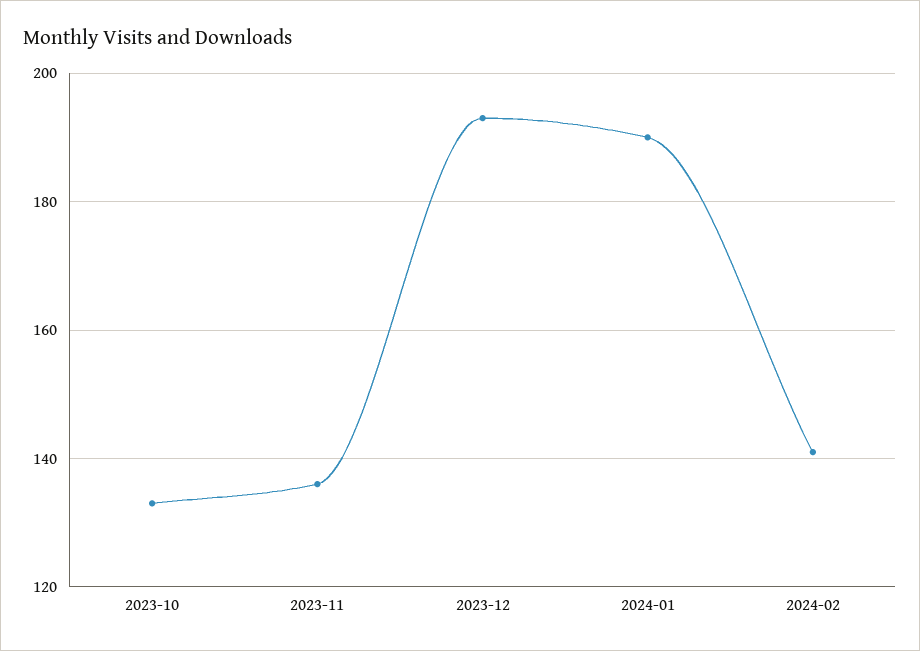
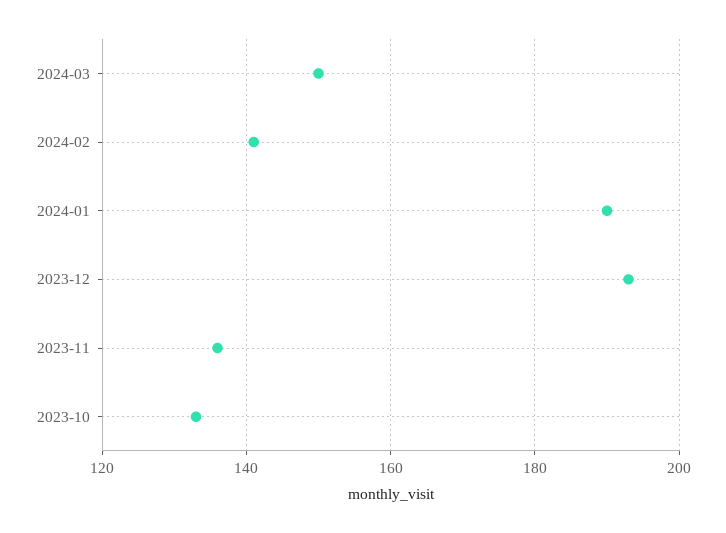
2024-03: none -> 150

